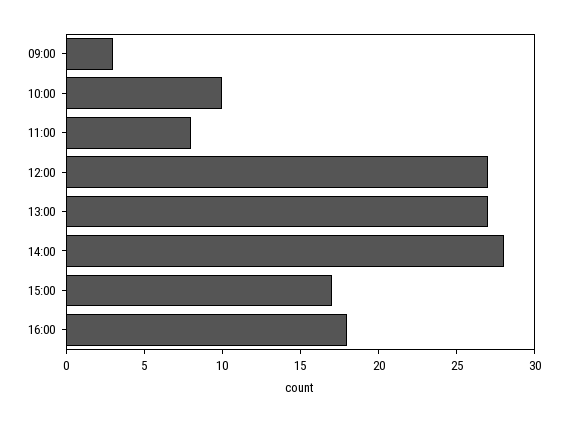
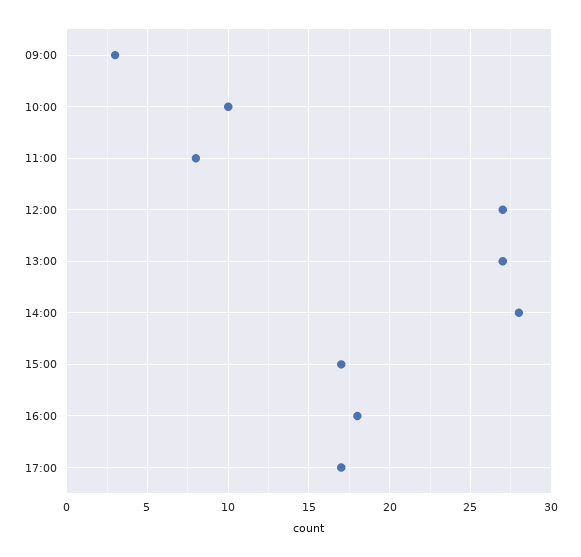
17:00: none -> 17

